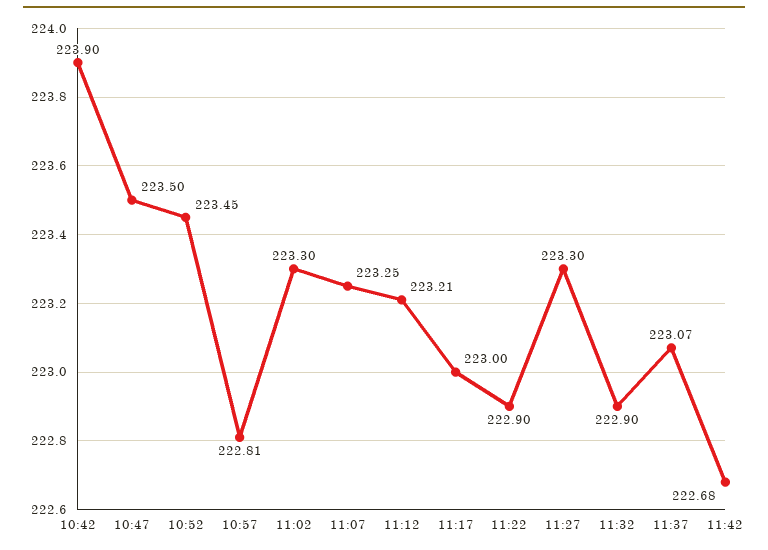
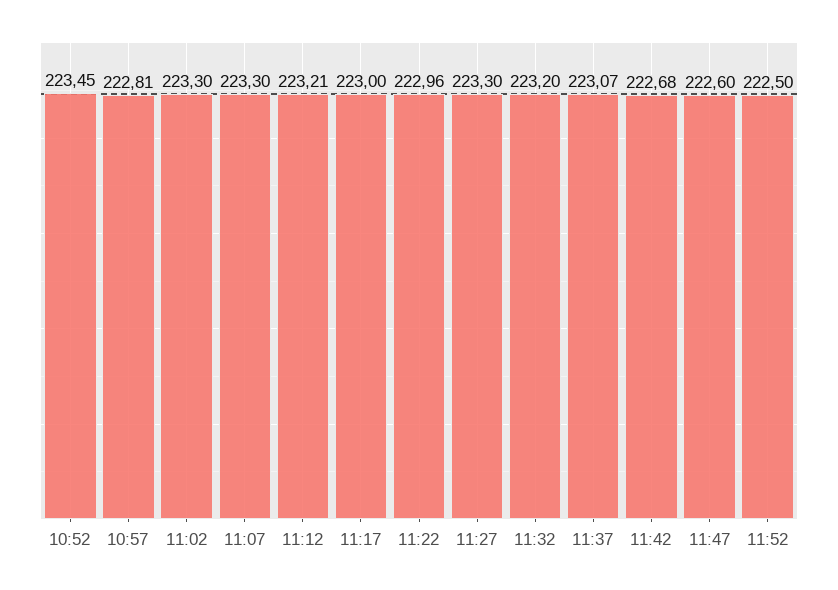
10:42: 223.9 -> none
10:47: 223.5 -> none
11:07: 223.25 -> 223.3
11:22: 222.9 -> 222.96
11:32: 222.9 -> 223.2
11:47: none -> 222.6
11:52: none -> 222.5

